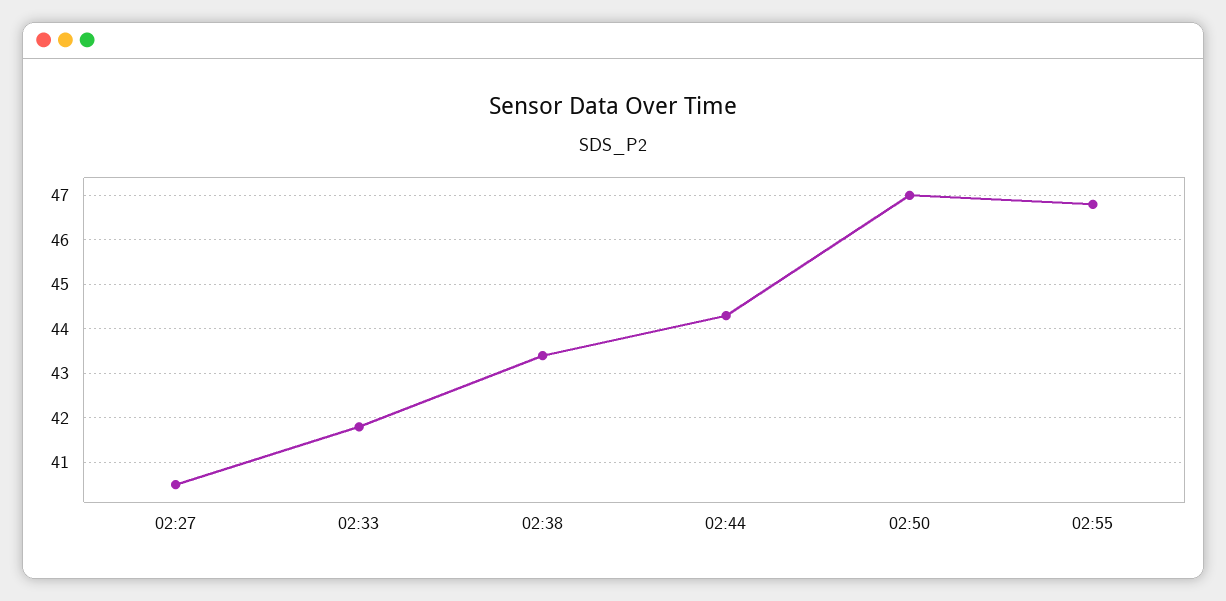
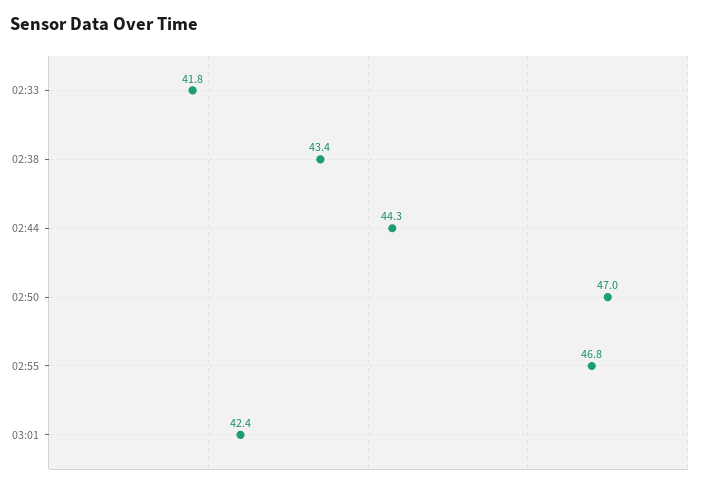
02:27: 40.5 -> none
03:01: none -> 42.4

